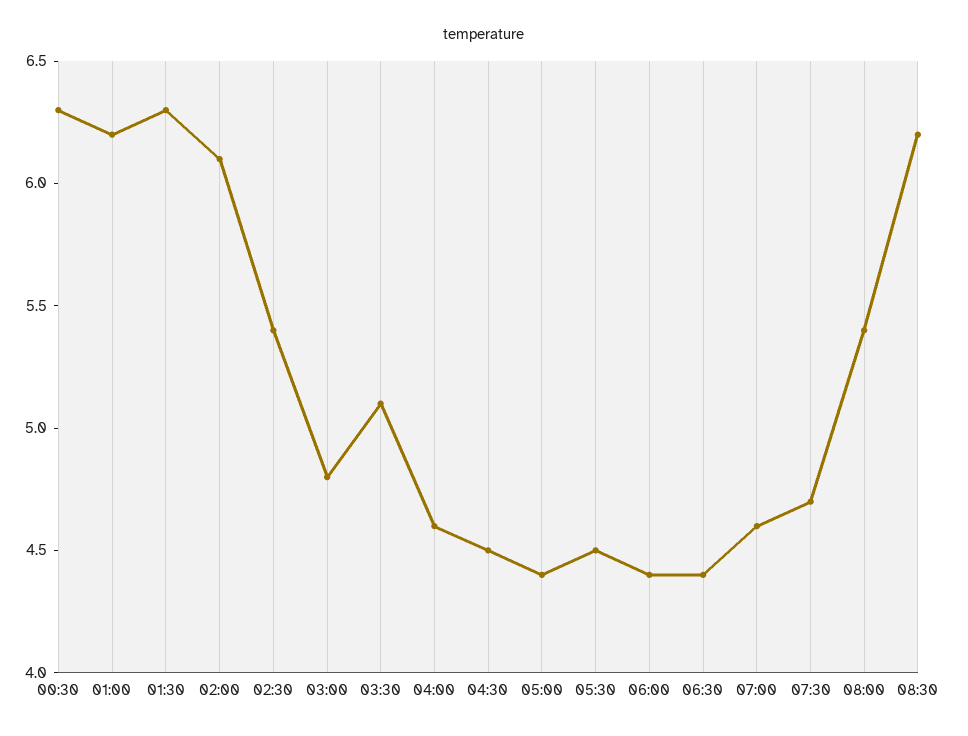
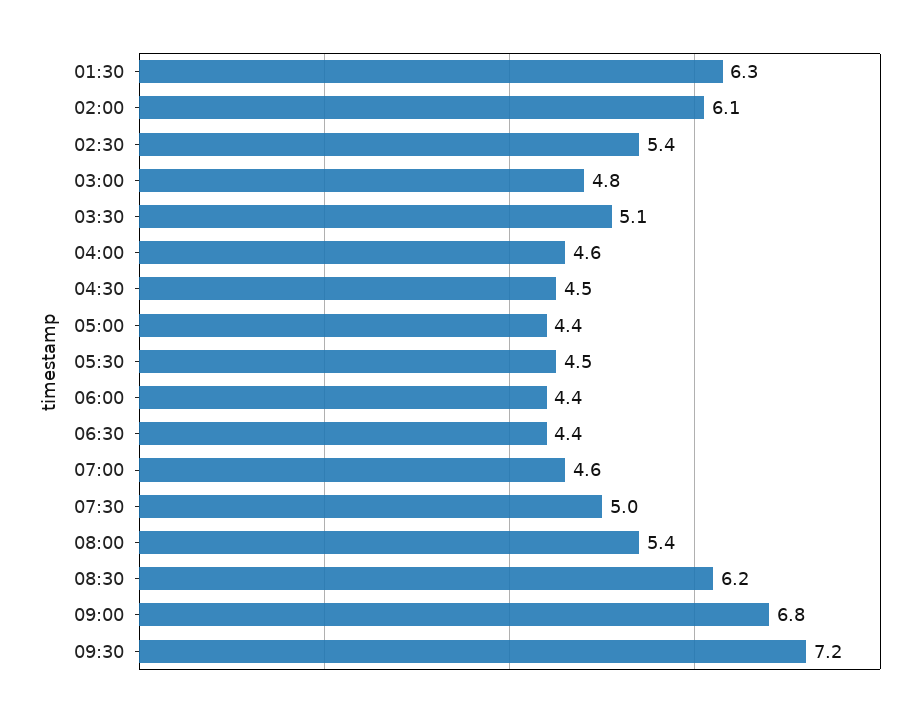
00:30: 6.3 -> none
01:00: 6.2 -> none
07:30: 4.7 -> 5
09:00: none -> 6.8
09:30: none -> 7.2

